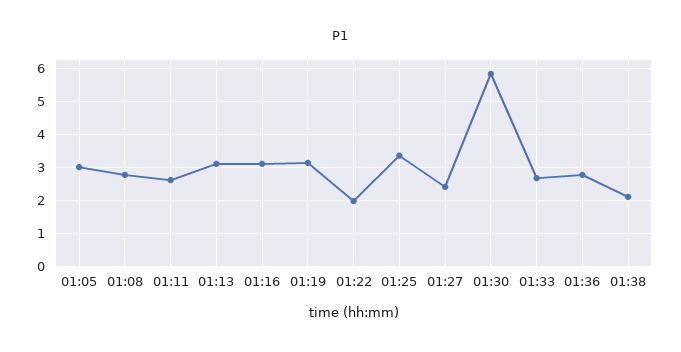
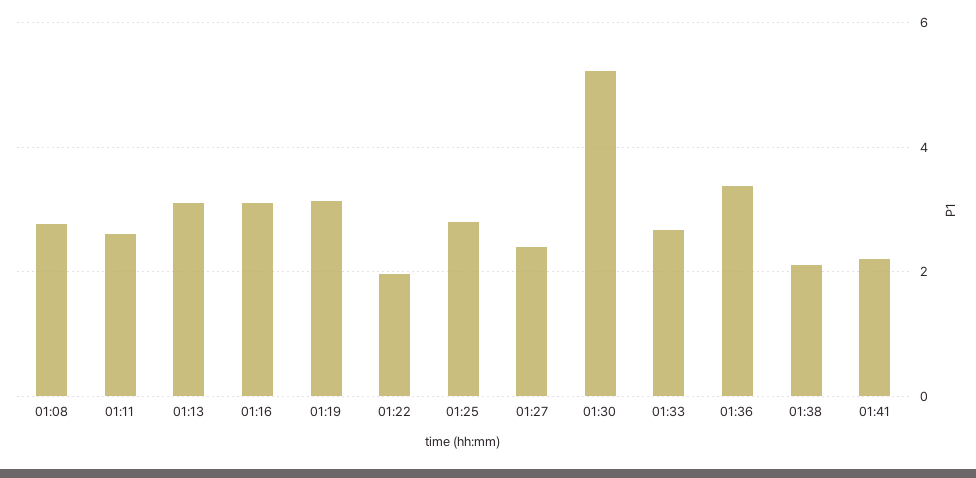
01:05: 3 -> none
01:25: 3.4 -> 2.8
01:30: 5.8 -> 5.2
01:36: 2.8 -> 3.4
01:41: none -> 2.2

